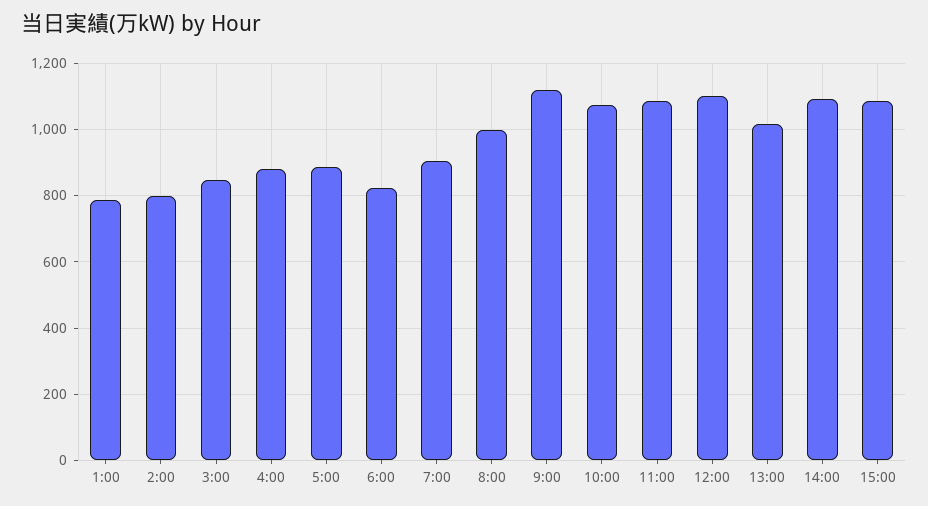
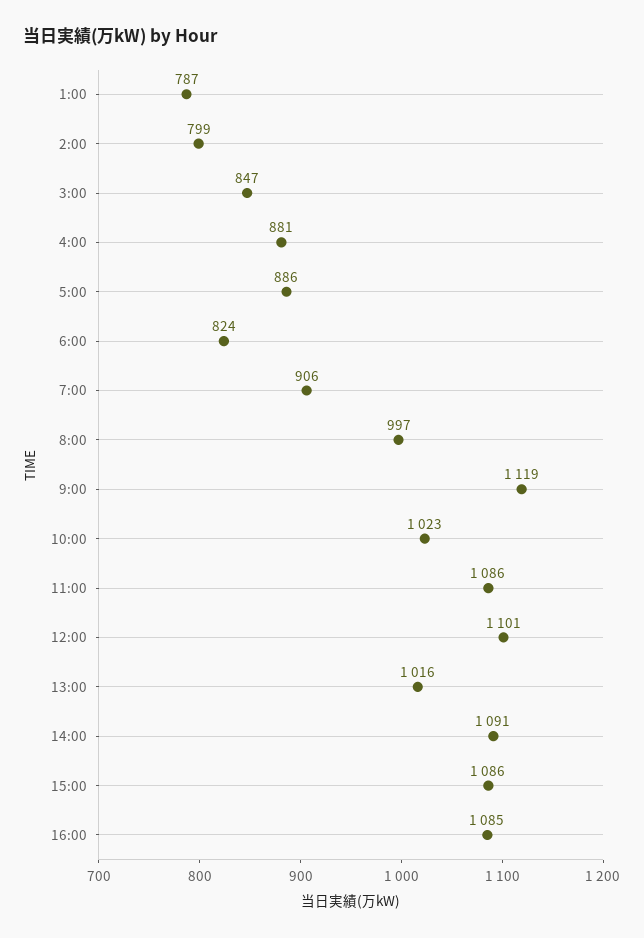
10:00: 1080 -> 1023
16:00: none -> 1085

